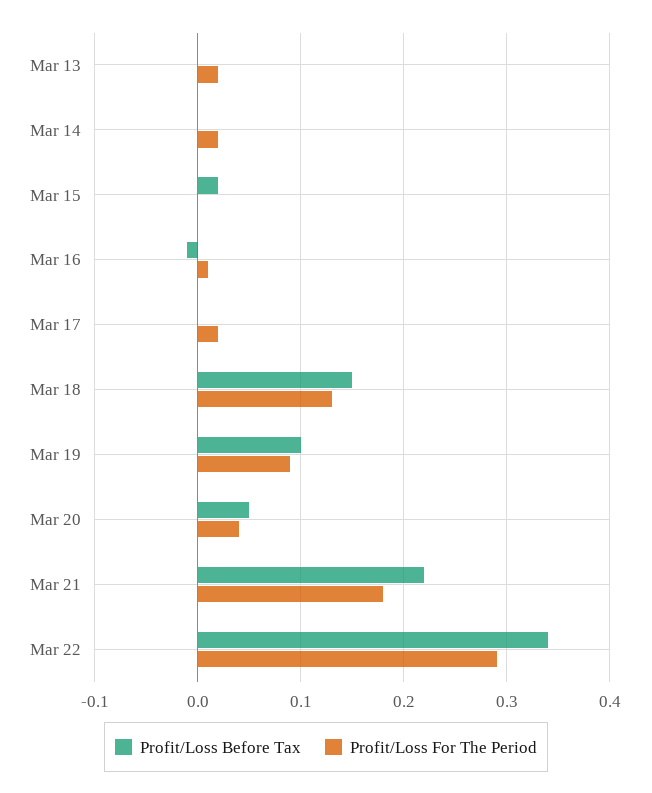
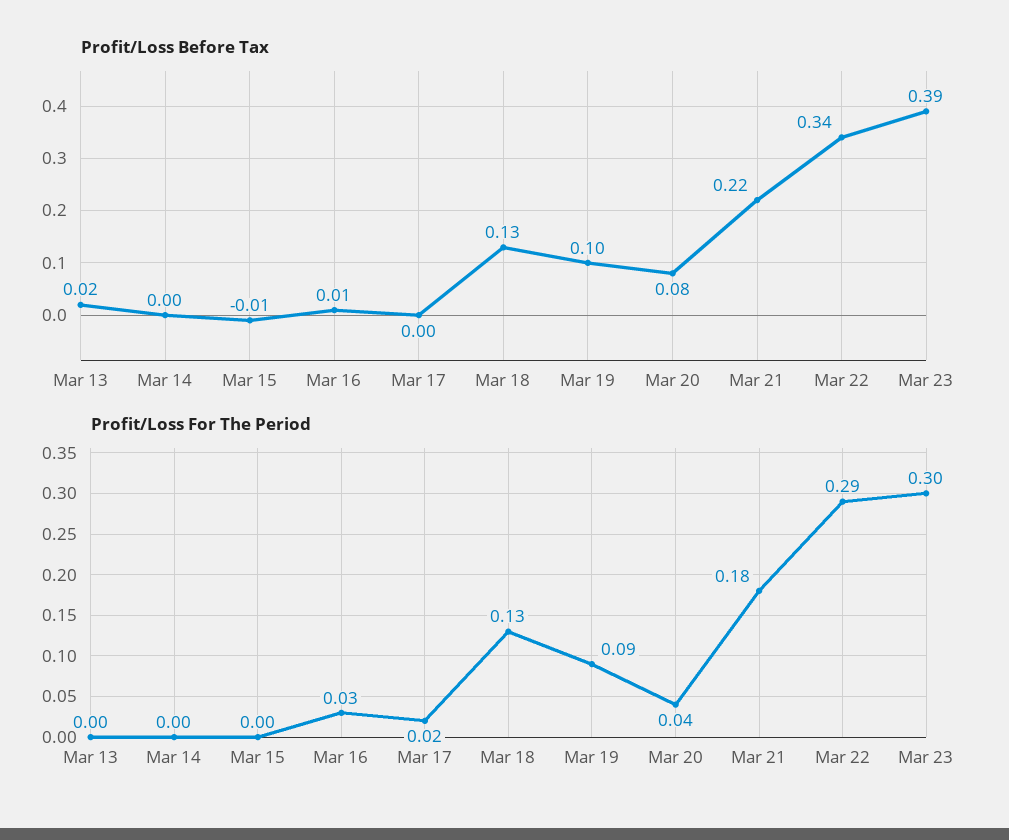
Profit/Loss Before Tax, Mar 13: 0 -> 0.02
Profit/Loss For The Period, Mar 13: 0.02 -> 0
Profit/Loss For The Period, Mar 14: 0.02 -> 0
Profit/Loss Before Tax, Mar 15: 0.02 -> -0.01
Profit/Loss Before Tax, Mar 16: -0.01 -> 0.01
Profit/Loss For The Period, Mar 16: 0.01 -> 0.03
Profit/Loss Before Tax, Mar 18: 0.15 -> 0.13
Profit/Loss Before Tax, Mar 20: 0.05 -> 0.08
Profit/Loss Before Tax, Mar 23: none -> 0.39
Profit/Loss For The Period, Mar 23: none -> 0.3

